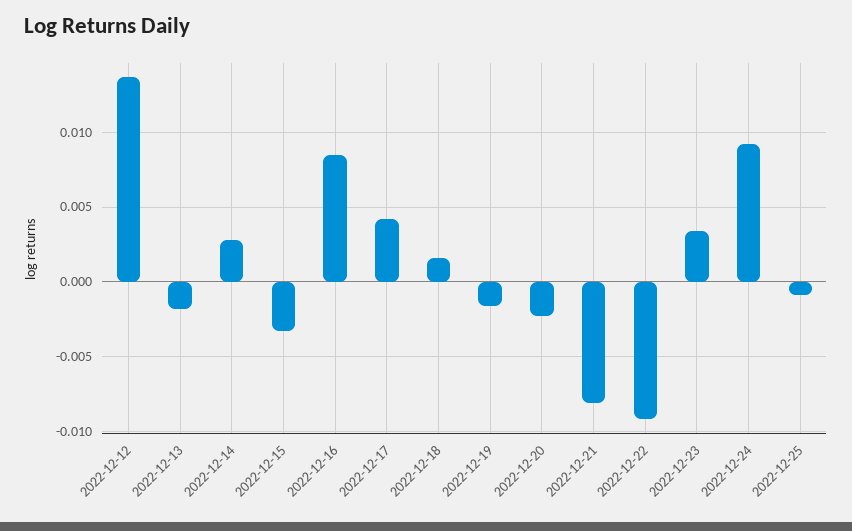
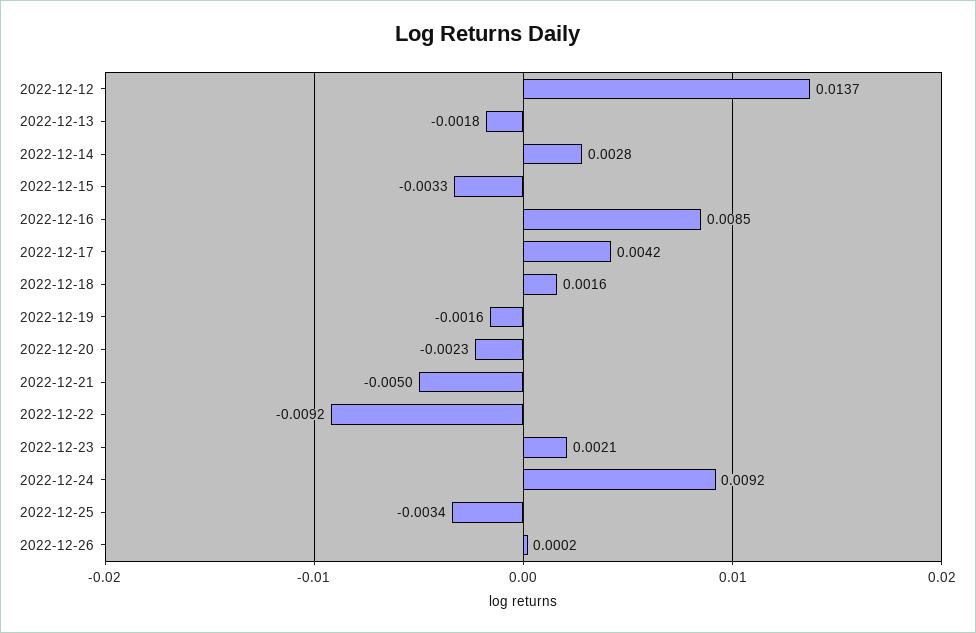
2022-12-21: -0.008 -> -0.005
2022-12-23: 0.0035 -> 0.0021
2022-12-25: -0.001 -> -0.0034
2022-12-26: none -> 0.0002

